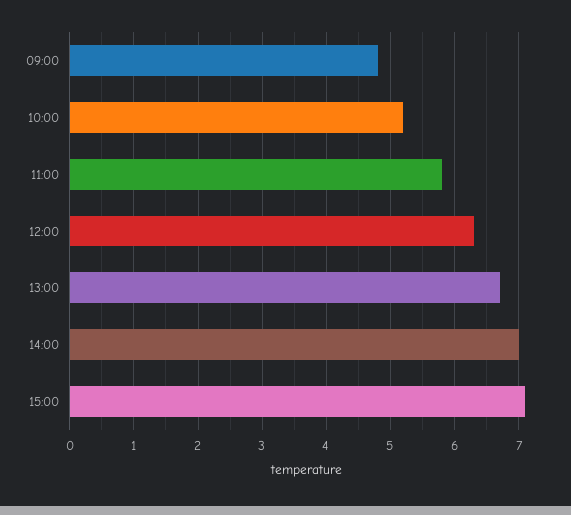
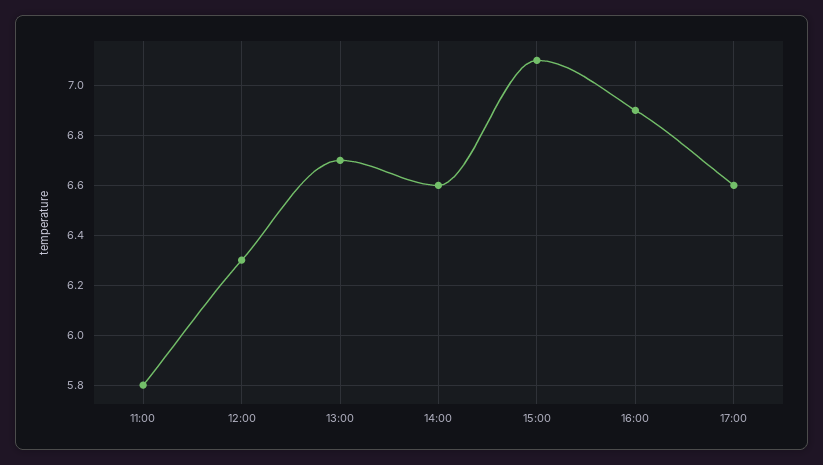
09:00: 4.8 -> none
10:00: 5.2 -> none
14:00: 7 -> 6.6
16:00: none -> 6.9
17:00: none -> 6.6

